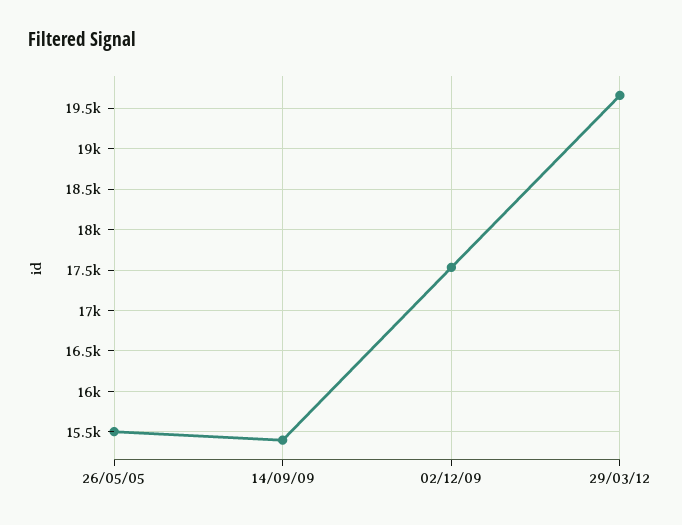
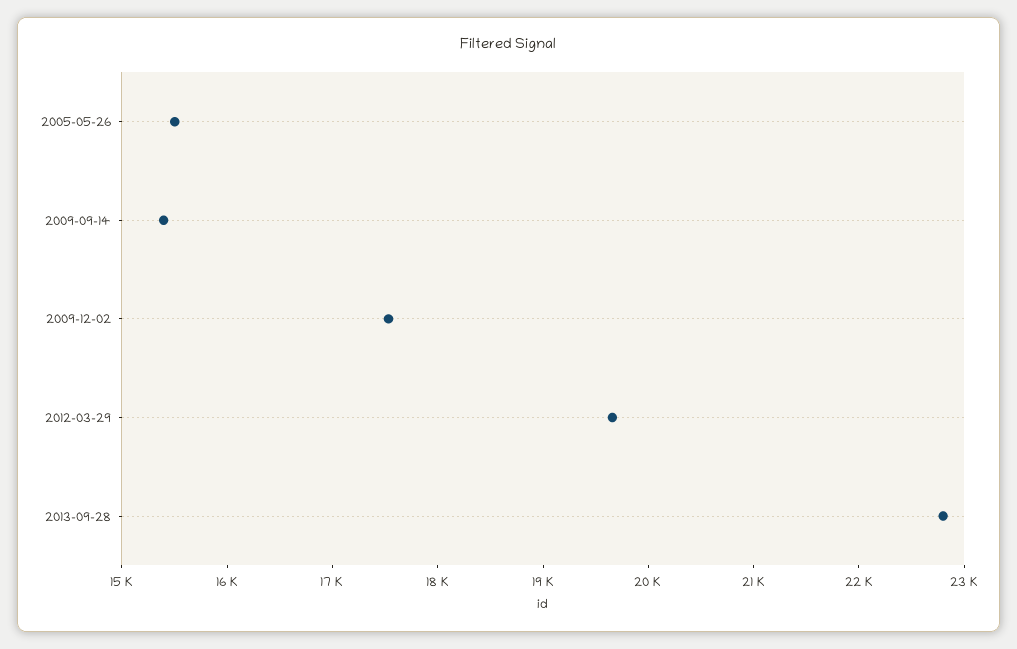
2013-09-28: none -> 22800

